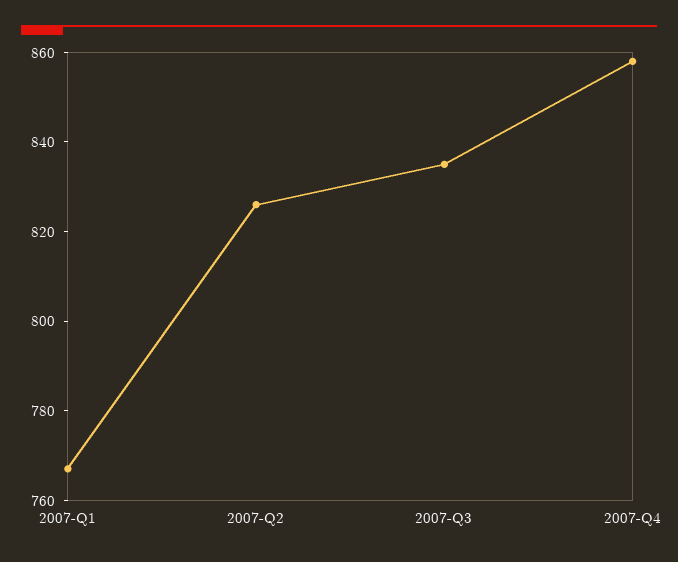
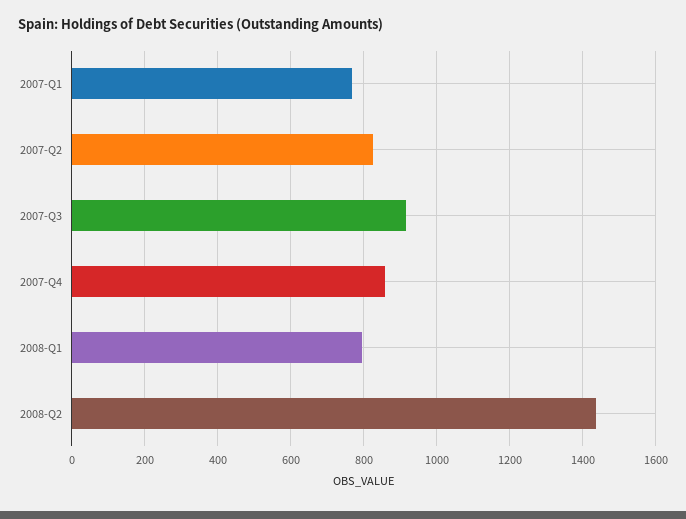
2007-Q3: 835 -> 920
2008-Q1: none -> 800
2008-Q2: none -> 1440

